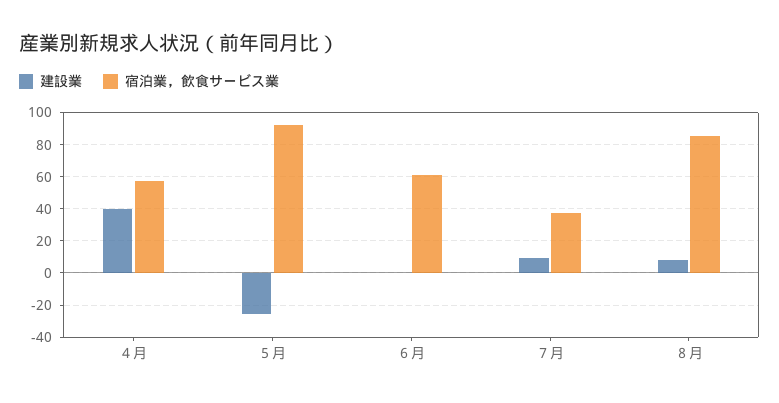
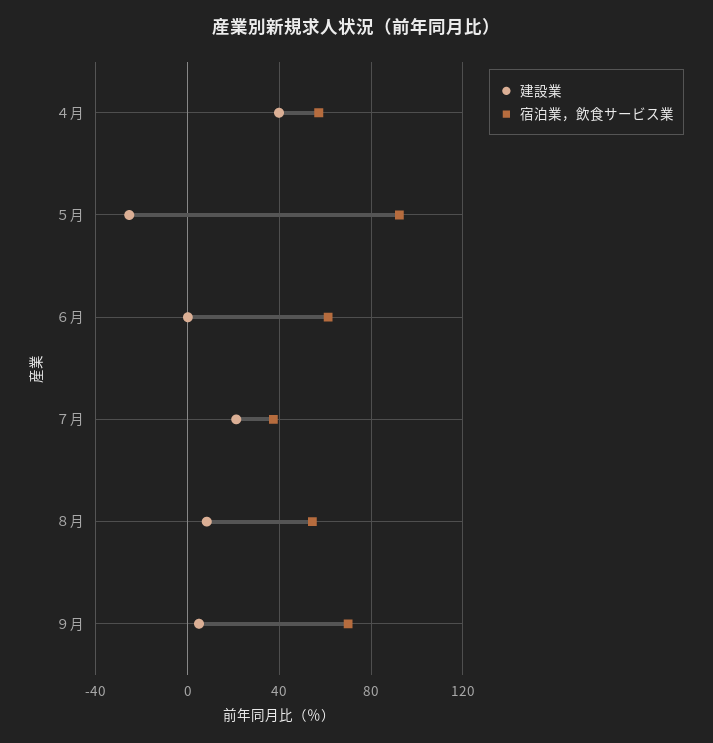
建設業, ７月: 10 -> 20
宿泊業，飲食サービス業, ８月: 85 -> 55
建設業, ９月: none -> 5
宿泊業，飲食サービス業, ９月: none -> 70

